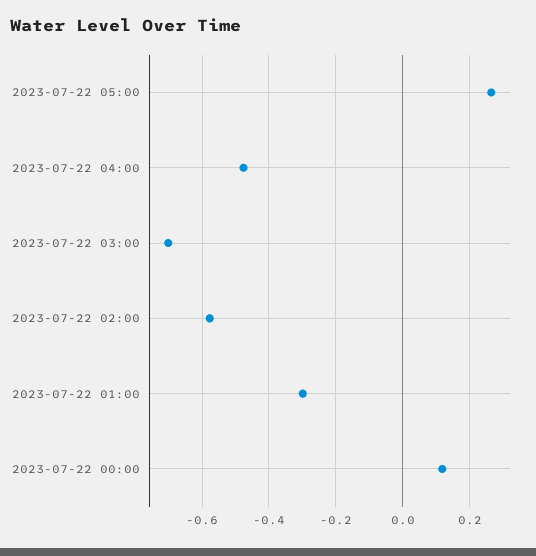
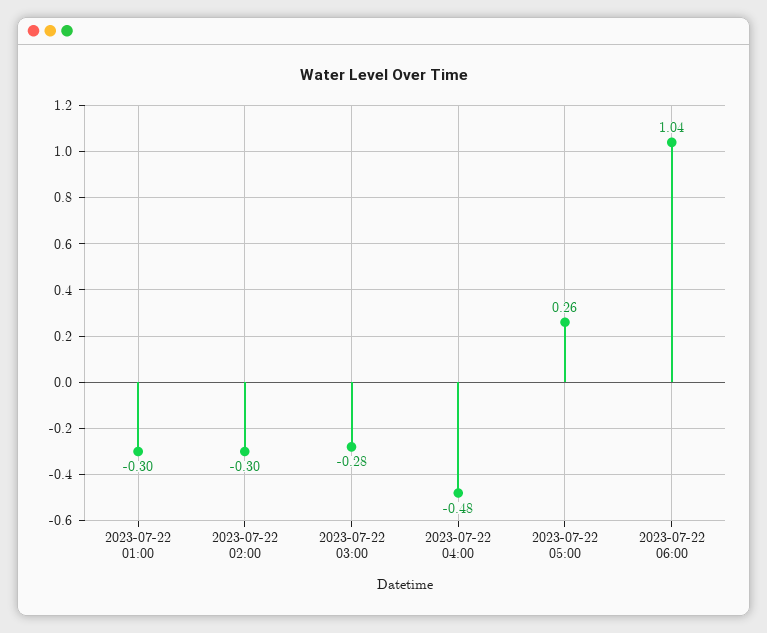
2023-07-22 03:00: -0.7 -> -0.28
2023-07-22 02:00: -0.58 -> -0.3
2023-07-22 00:00: 0.12 -> none
2023-07-22 06:00: none -> 1.04

